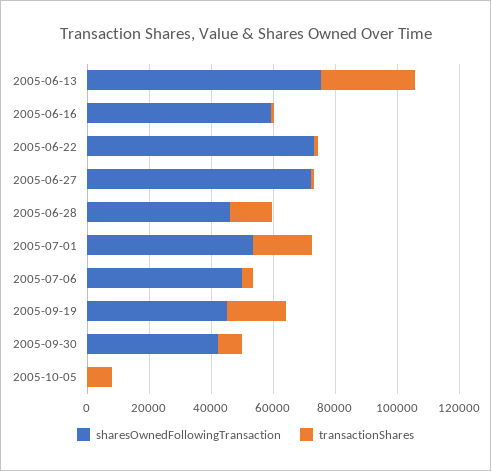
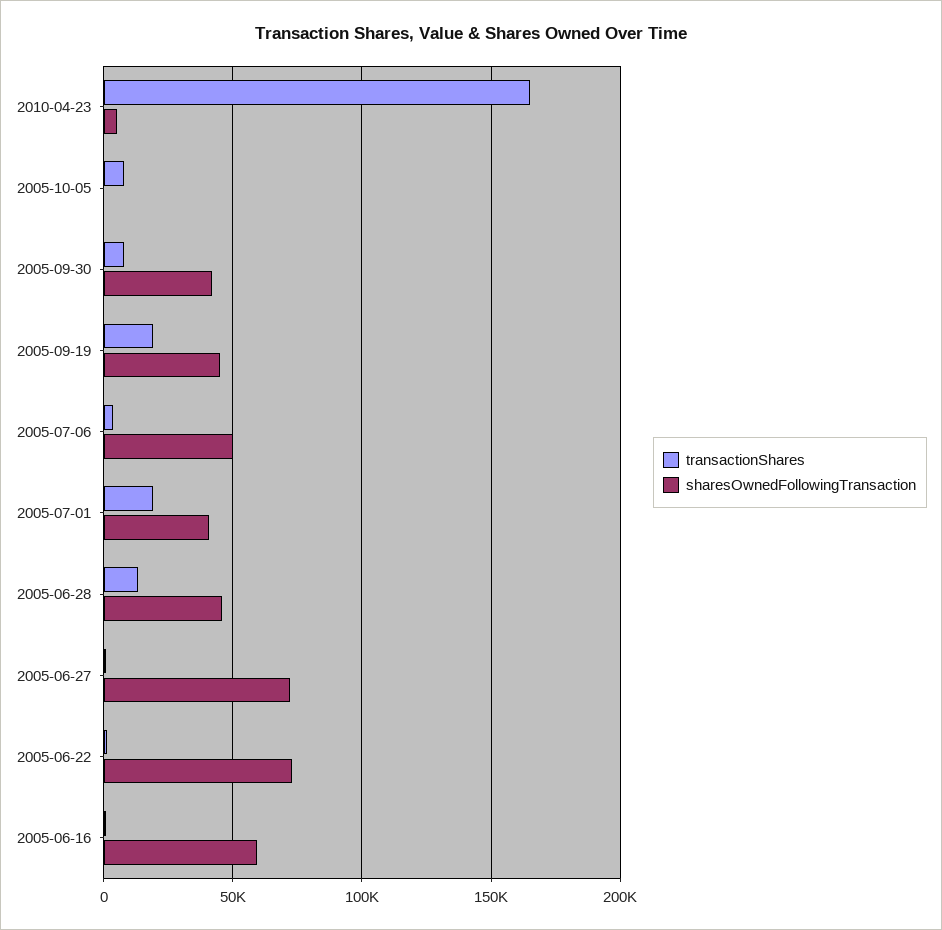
sharesOwnedFollowingTransaction, 2005-06-13: 75000 -> none
transactionShares, 2005-06-13: 30000 -> none
sharesOwnedFollowingTransaction, 2005-07-01: 55000 -> 40000
transactionShares, 2010-04-23: none -> 165000
sharesOwnedFollowingTransaction, 2010-04-23: none -> 5000

